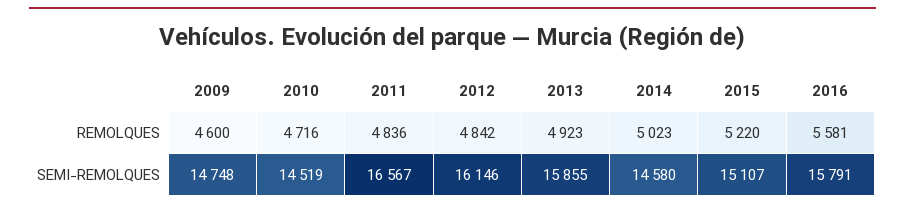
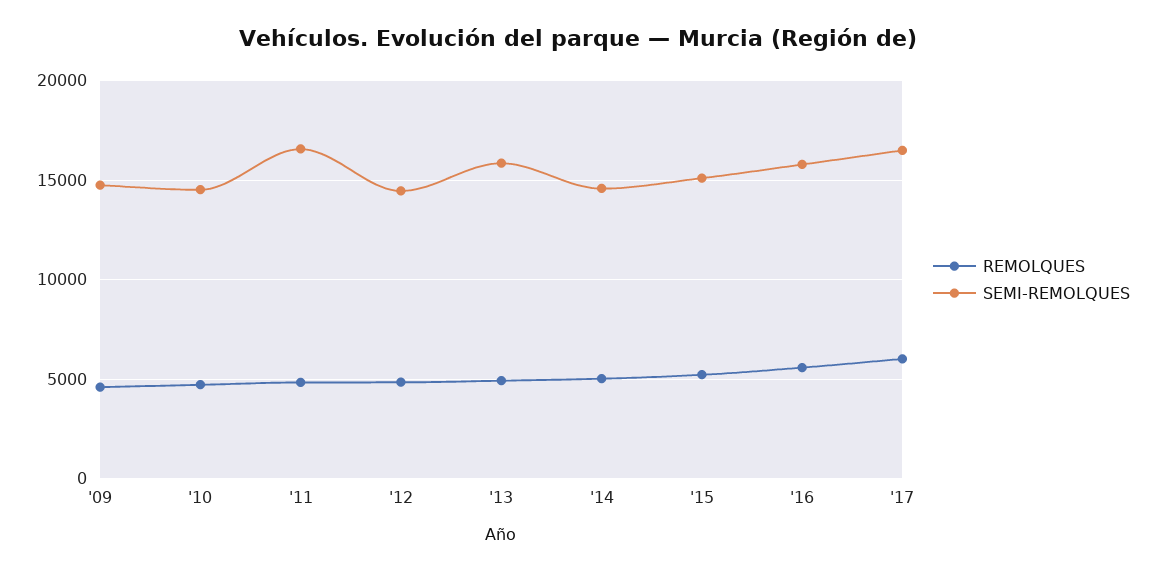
SEMI-REMOLQUES, 2012: 16146 -> 14500
REMOLQUES, '17: none -> 6000
SEMI-REMOLQUES, '17: none -> 16500

